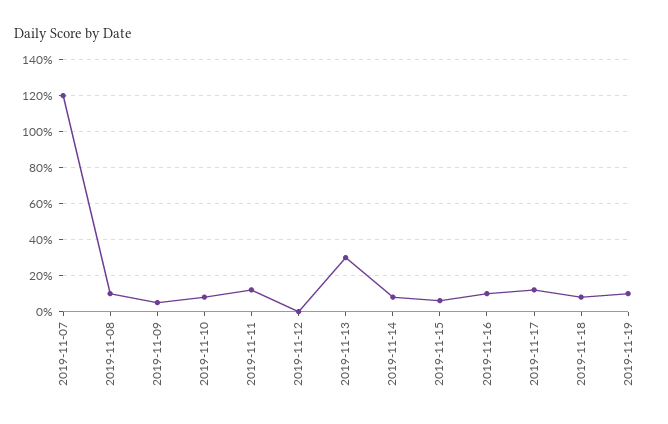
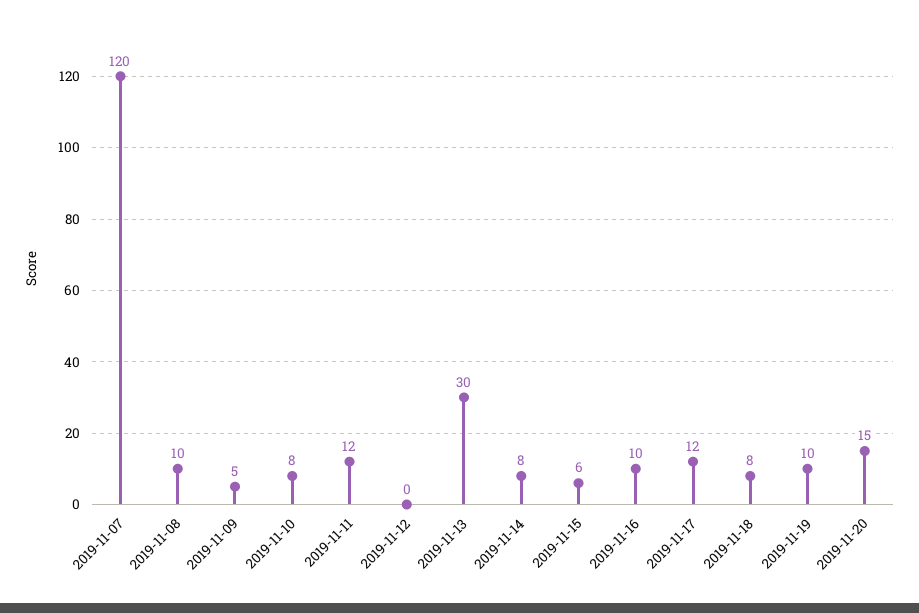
2019-11-20: none -> 15

